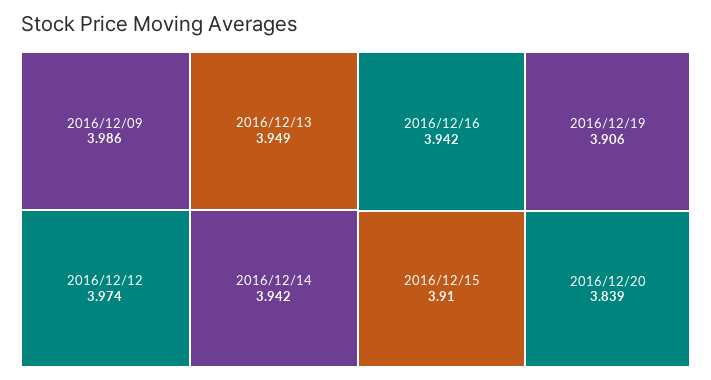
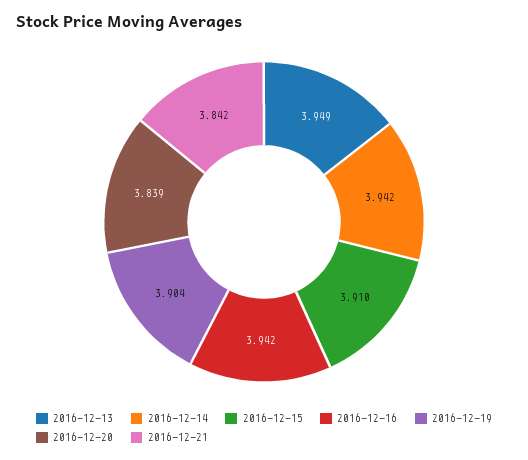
2016/12/09: 3.986 -> none
2016/12/12: 3.974 -> none
2016/12/19: 3.906 -> 3.904
2016-12-21: none -> 3.842

